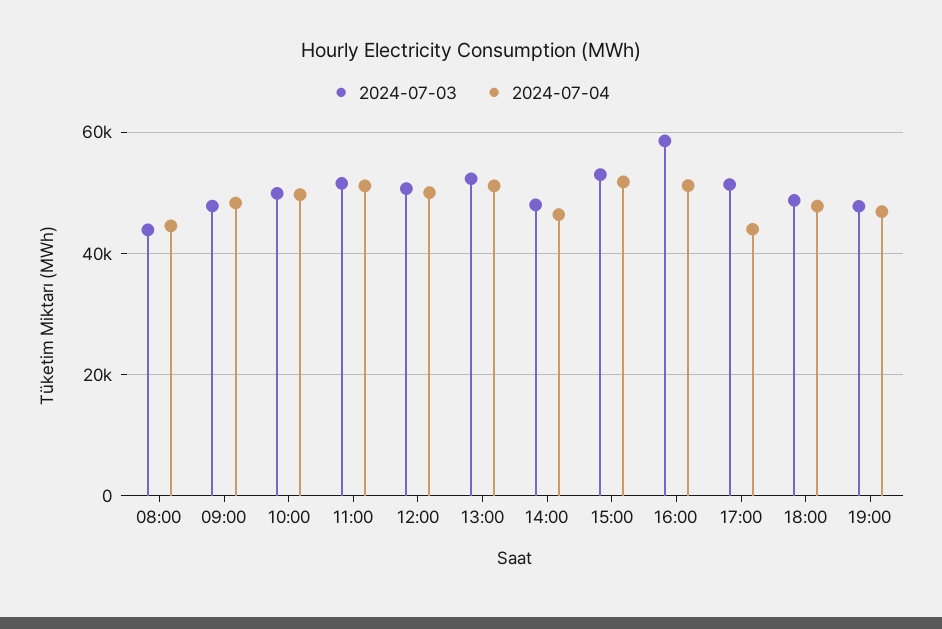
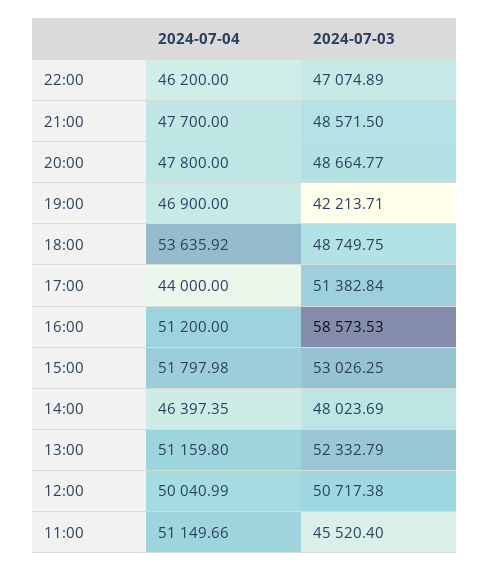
2024-07-03, 08:00: 44000 -> none
2024-07-04, 08:00: 44000 -> none
2024-07-03, 09:00: 48000 -> none
2024-07-04, 09:00: 48000 -> none
2024-07-03, 10:00: 50000 -> none
2024-07-04, 10:00: 50000 -> none
2024-07-03, 11:00: 52000 -> 45520.4
2024-07-04, 18:00: 48000 -> 53635.92
2024-07-03, 19:00: 48000 -> 42213.71
2024-07-04, 22:00: none -> 46200
2024-07-03, 22:00: none -> 47074.89
2024-07-04, 21:00: none -> 47700
2024-07-03, 21:00: none -> 48571.5
2024-07-04, 20:00: none -> 47800
2024-07-03, 20:00: none -> 48664.77

